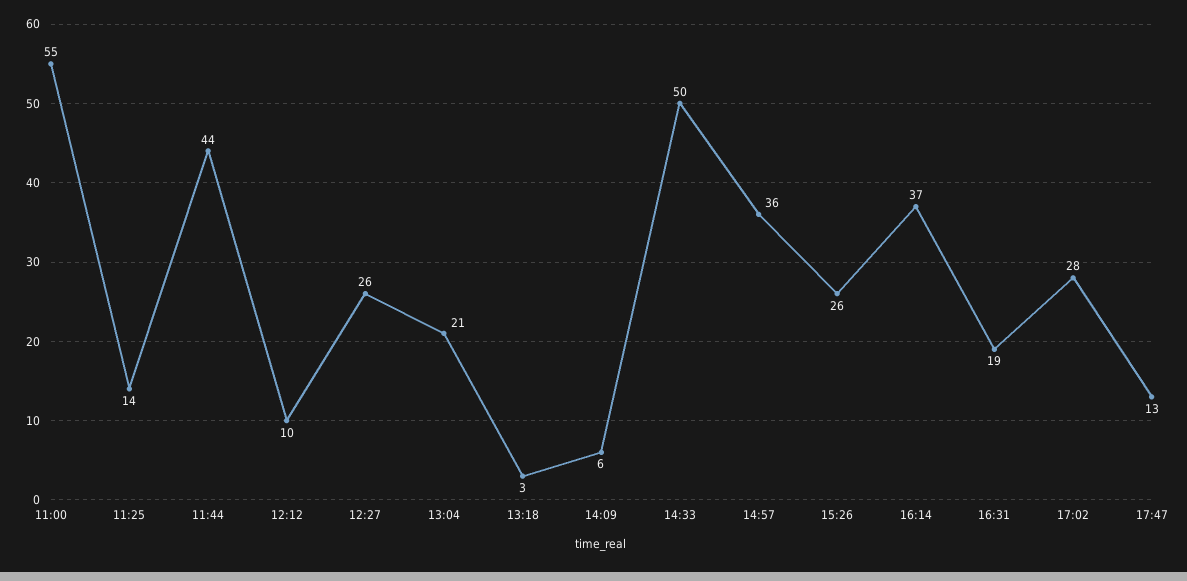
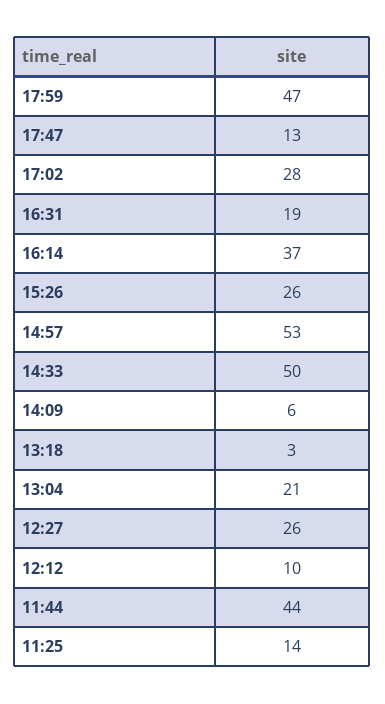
11:00: 55 -> none
14:57: 36 -> 53
17:59: none -> 47

